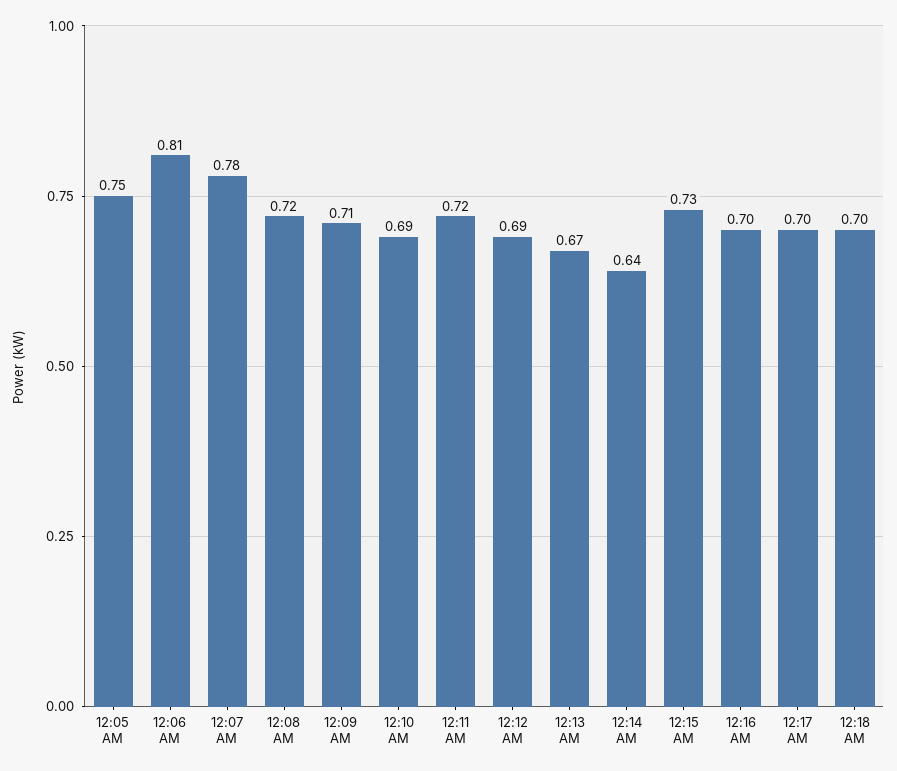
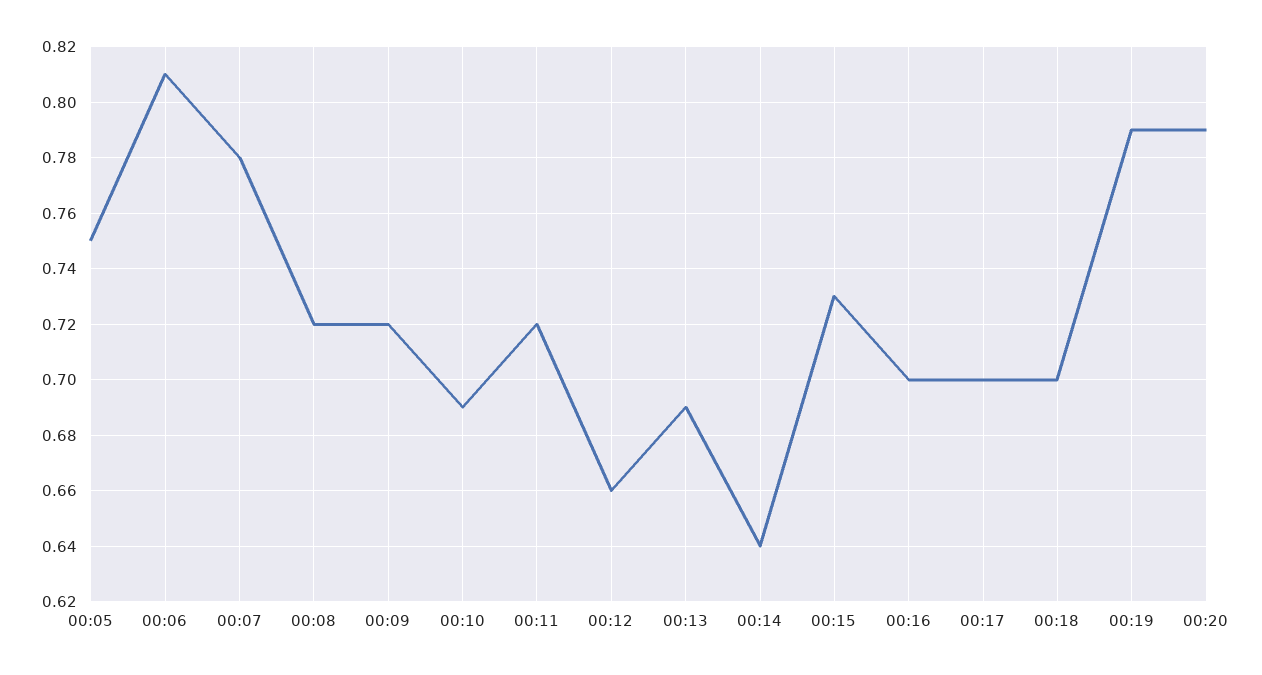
12:09 AM: 0.71 -> 0.72
12:12 AM: 0.69 -> 0.66
12:13 AM: 0.67 -> 0.69
00:19: none -> 0.79
00:20: none -> 0.79

